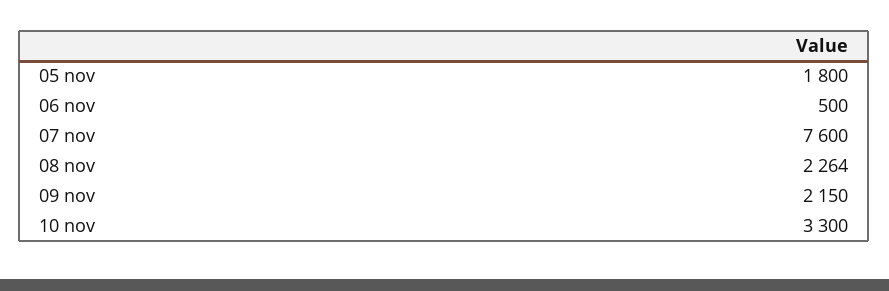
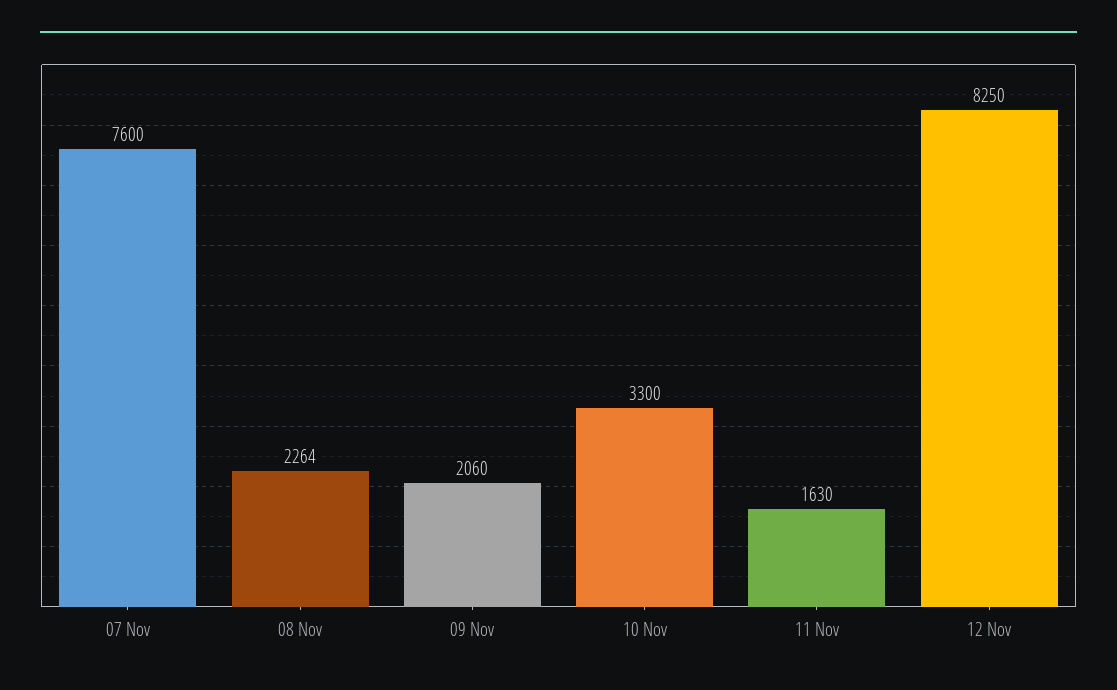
05 nov: 1800 -> none
06 nov: 500 -> none
09 nov: 2150 -> 2060
11 Nov: none -> 1630
12 Nov: none -> 8250

